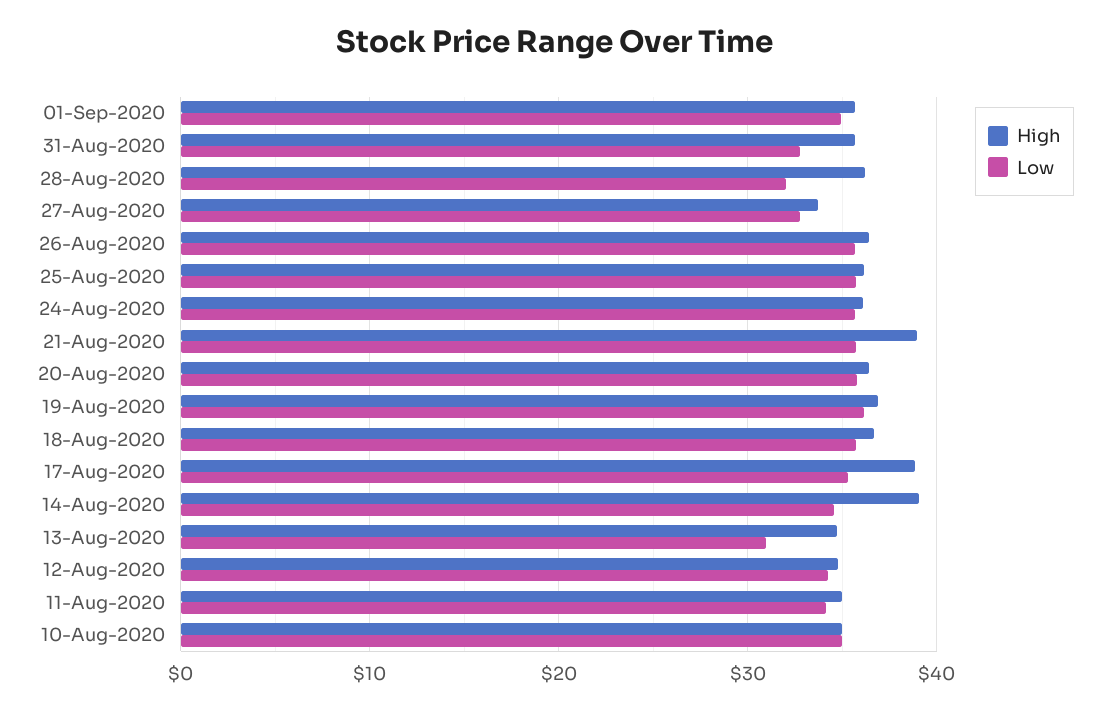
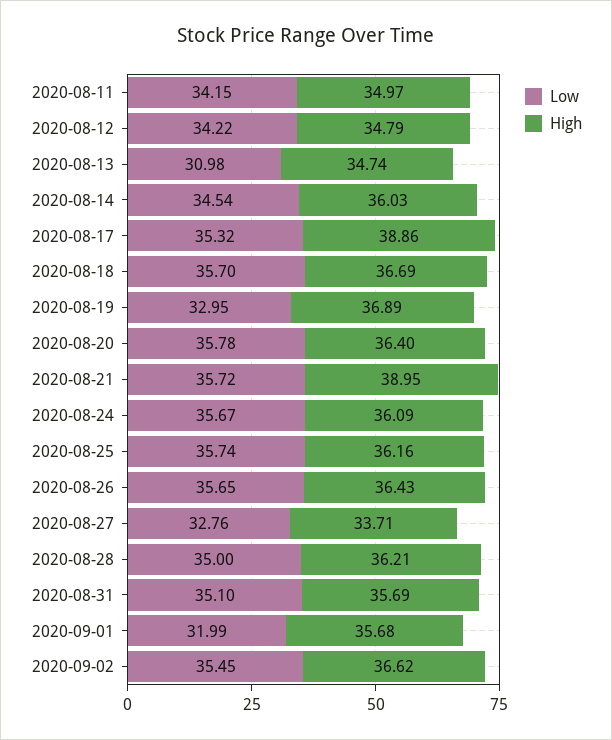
Low, 01-Sep-2020: 35 -> 31.99
Low, 31-Aug-2020: 33 -> 35.1
Low, 28-Aug-2020: 32 -> 35
Low, 19-Aug-2020: 36 -> 32.95
High, 14-Aug-2020: 39 -> 36.03
High, 10-Aug-2020: 35 -> none
Low, 10-Aug-2020: 35 -> none
Low, 2020-09-02: none -> 35.45
High, 2020-09-02: none -> 36.62

